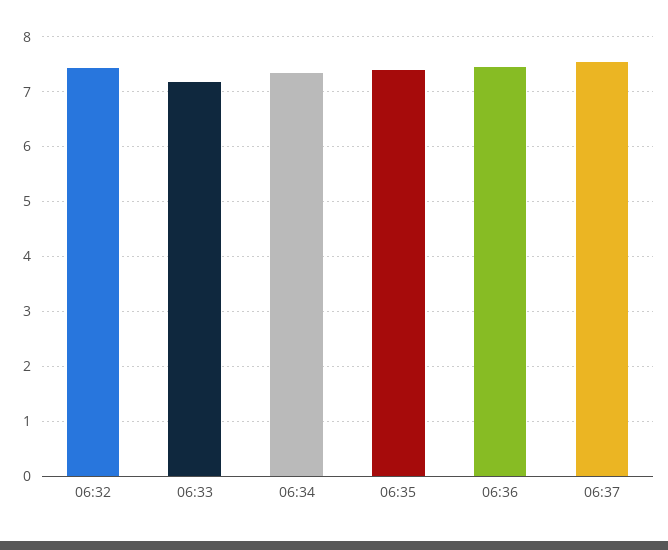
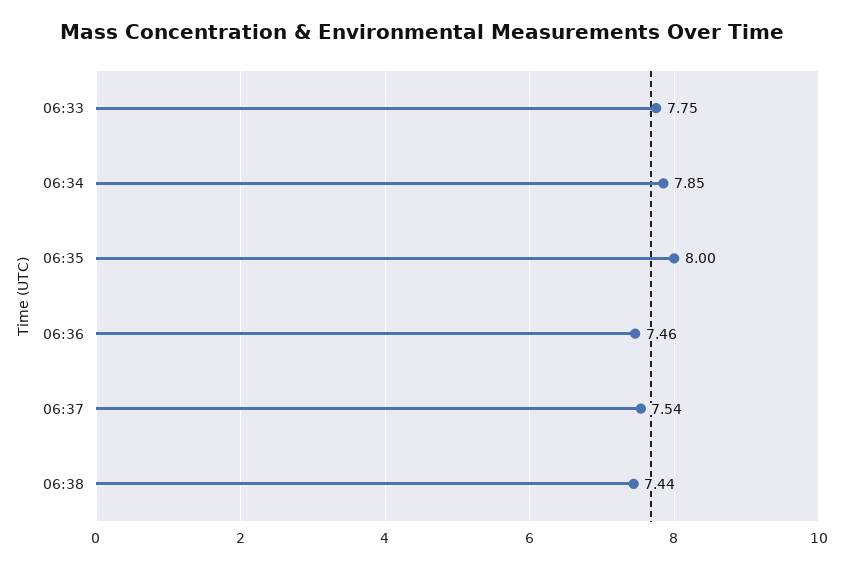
06:32: 7.4 -> none
06:33: 7.2 -> 7.75
06:34: 7.4 -> 7.85
06:35: 7.4 -> 8
06:38: none -> 7.44

